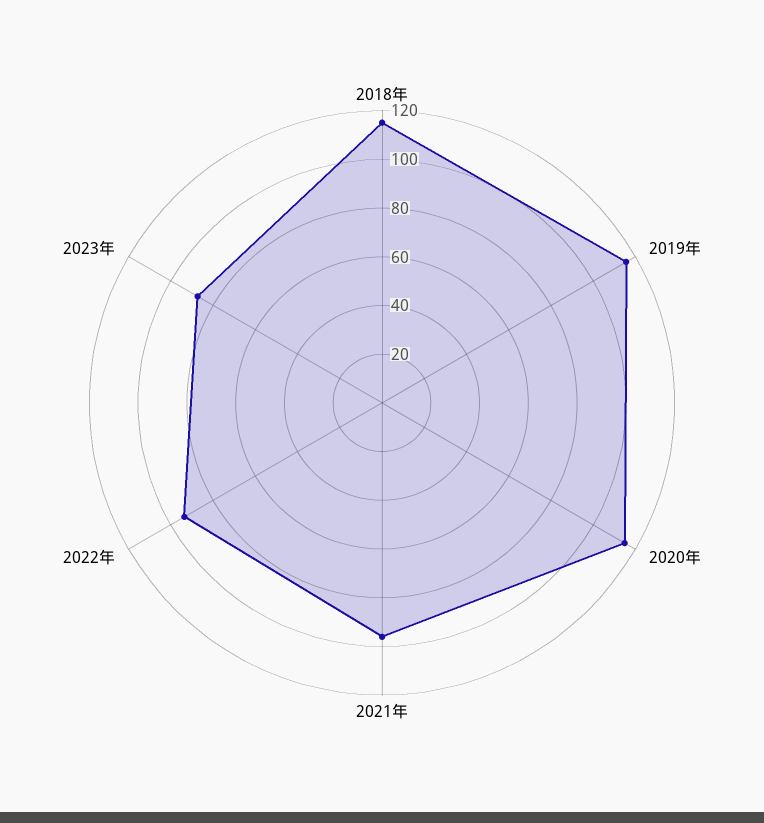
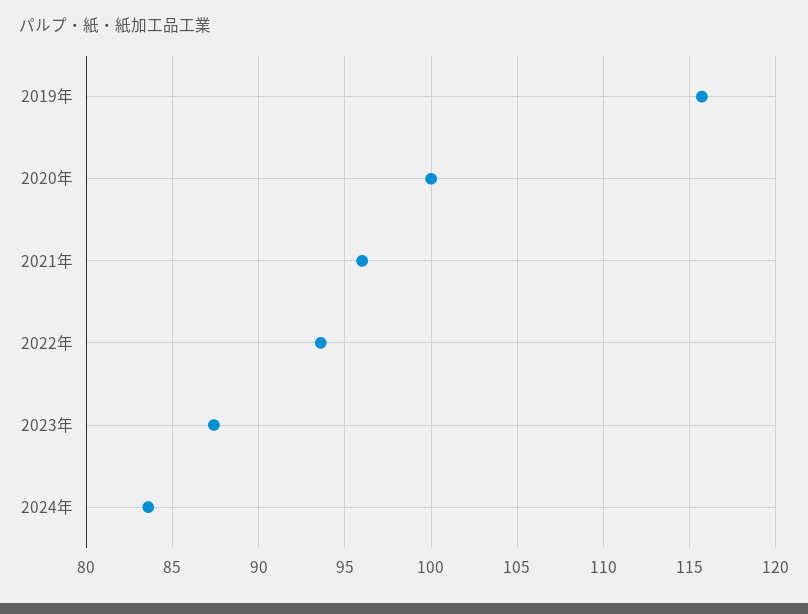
2018年: 115 -> none
2020年: 115 -> 100
2024年: none -> 83.5

